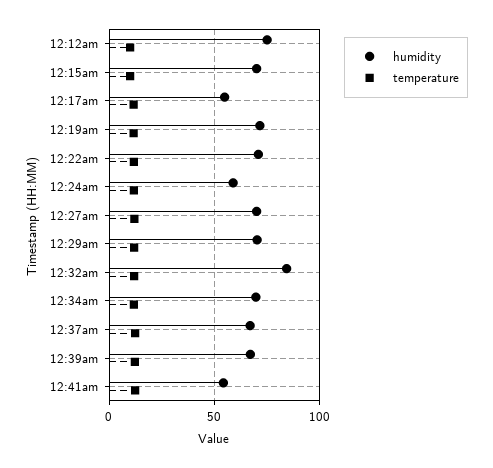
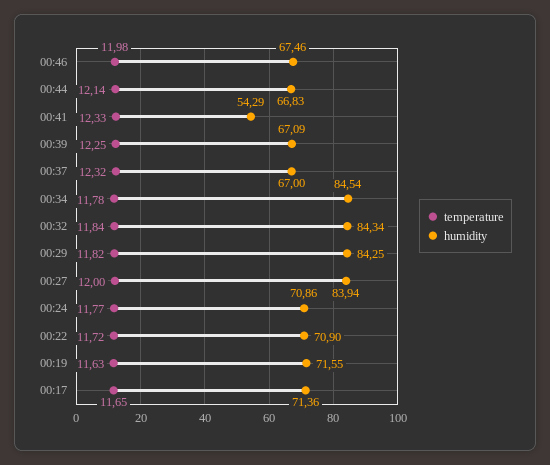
humidity, 12:12am: 75 -> none
temperature, 12:12am: 10 -> none
humidity, 12:15am: 70 -> none
temperature, 12:15am: 10 -> none
humidity, 12:17am: 55 -> 71.36
humidity, 12:24am: 60 -> 70.86
humidity, 12:27am: 70 -> 83.94
humidity, 12:29am: 70 -> 84.25
humidity, 12:34am: 70 -> 84.54
temperature, 00:46: none -> 11.98
humidity, 00:46: none -> 67.46
temperature, 00:44: none -> 12.14
humidity, 00:44: none -> 66.83

